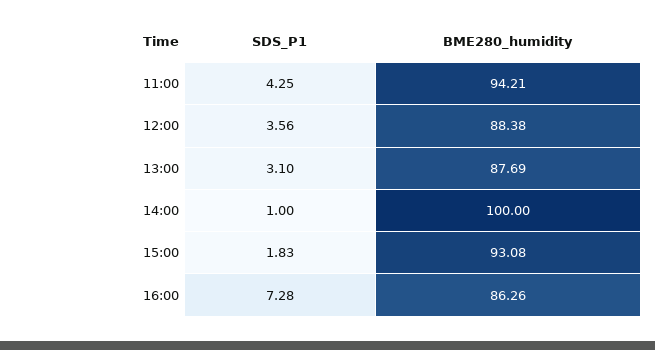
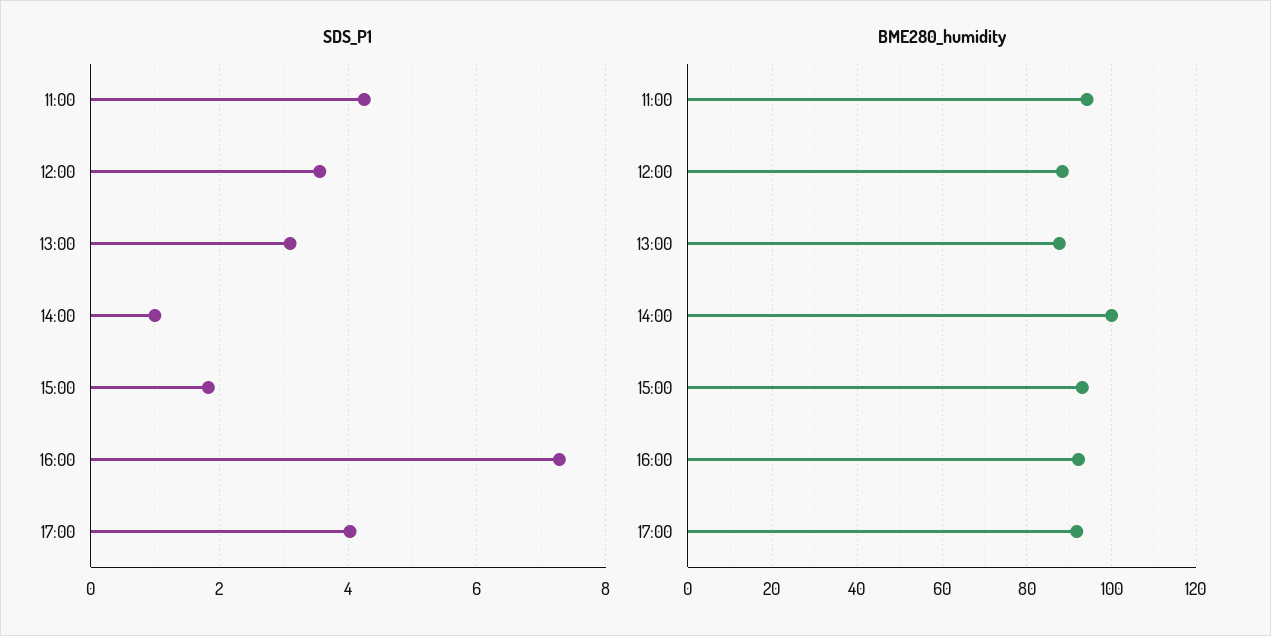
BME280_humidity, 16:00: 86.26 -> 92
SDS_P1, 17:00: none -> 4
BME280_humidity, 17:00: none -> 92

